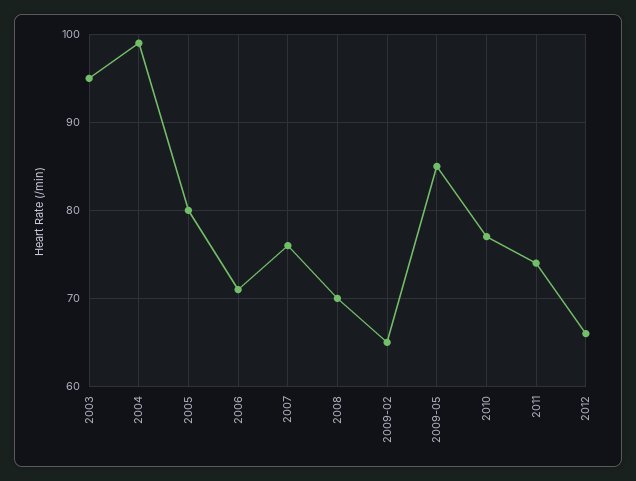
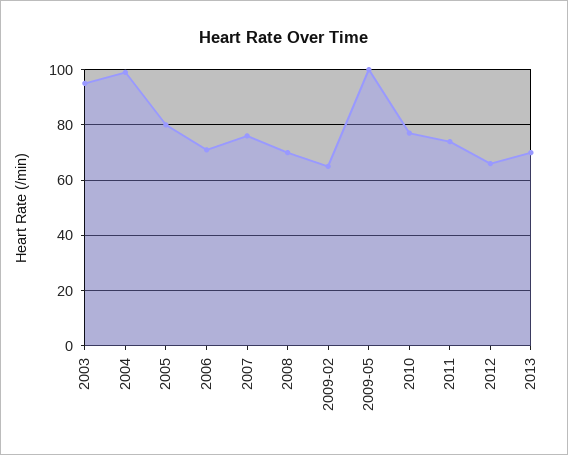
2009-05: 85 -> 100
2013: none -> 70

